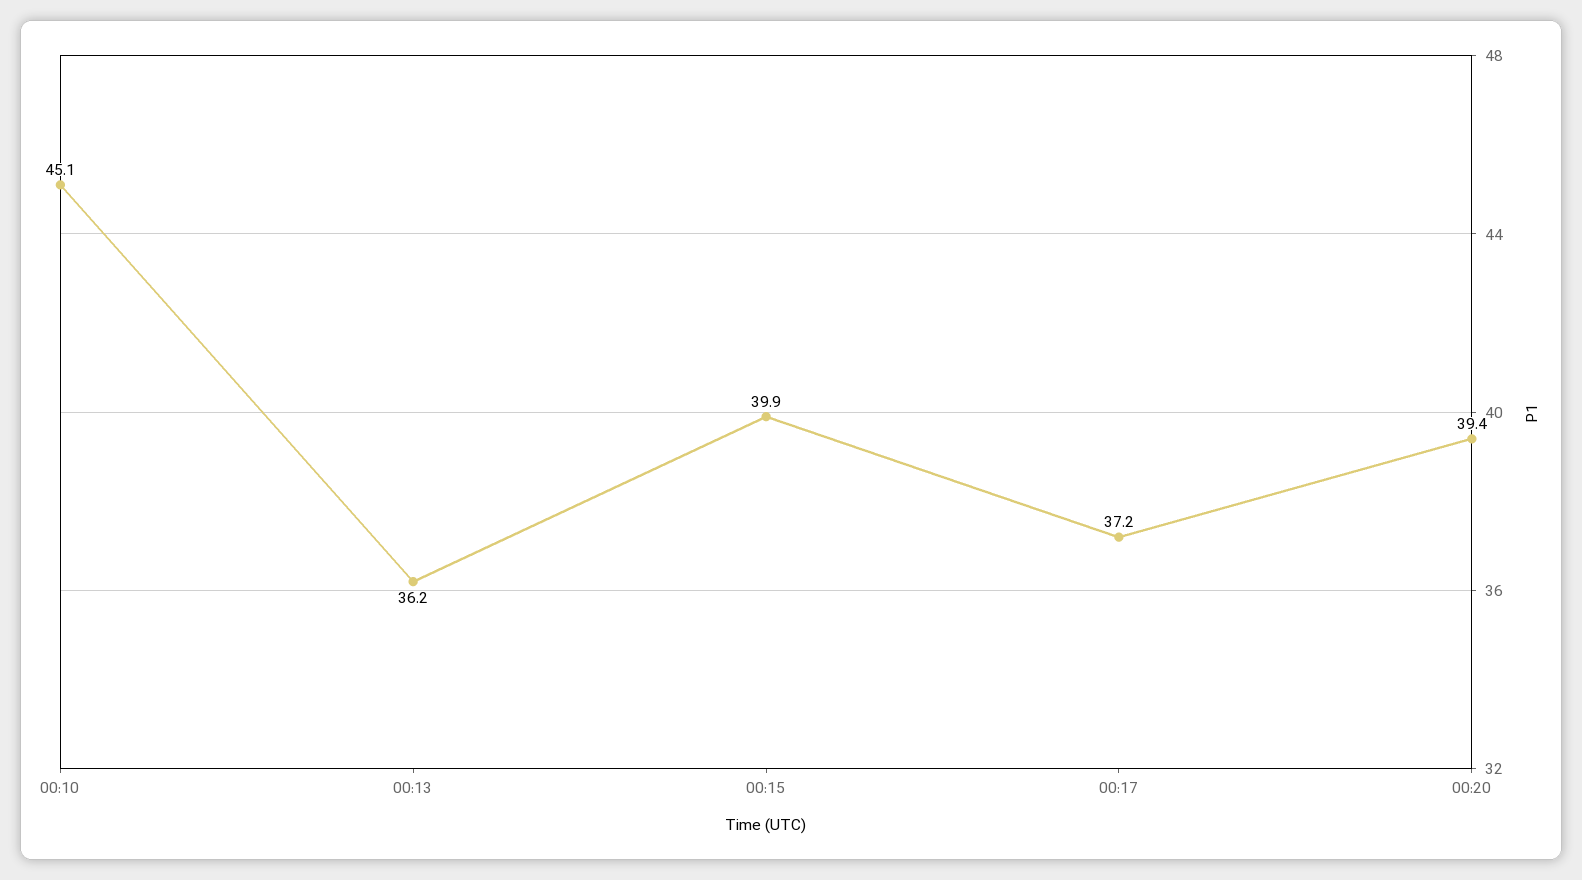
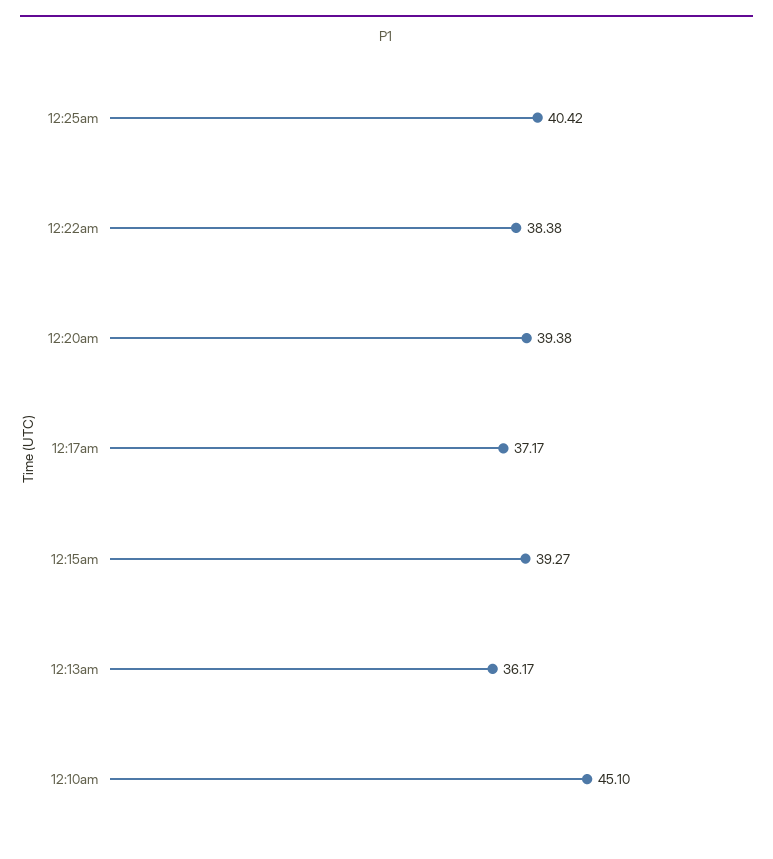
00:15: 39.9 -> 39.27
12:25am: none -> 40.42
12:22am: none -> 38.38

